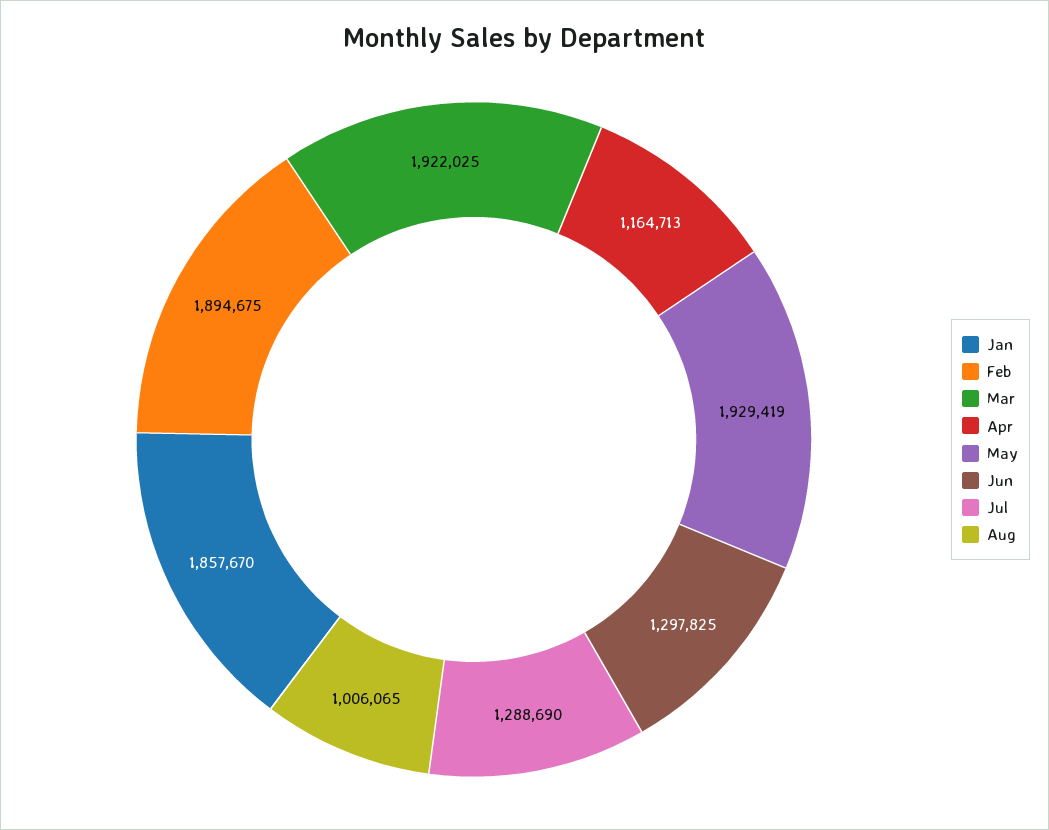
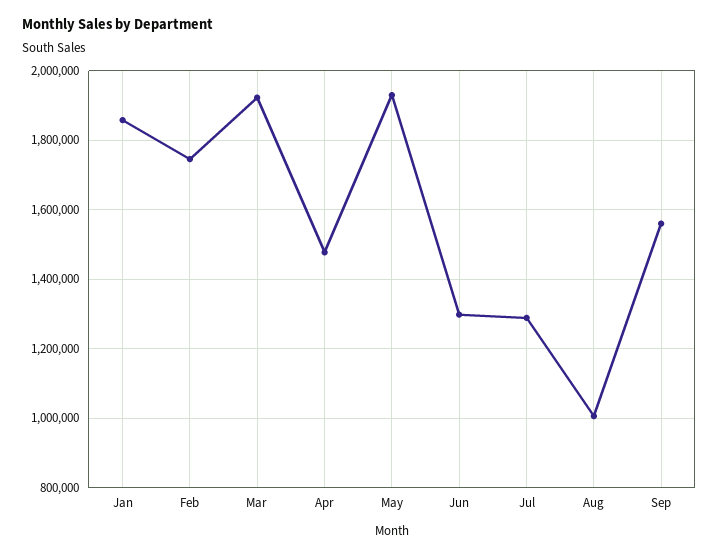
Feb: 1894675 -> 1740000
Apr: 1164713 -> 1480000
Sep: none -> 1560000

